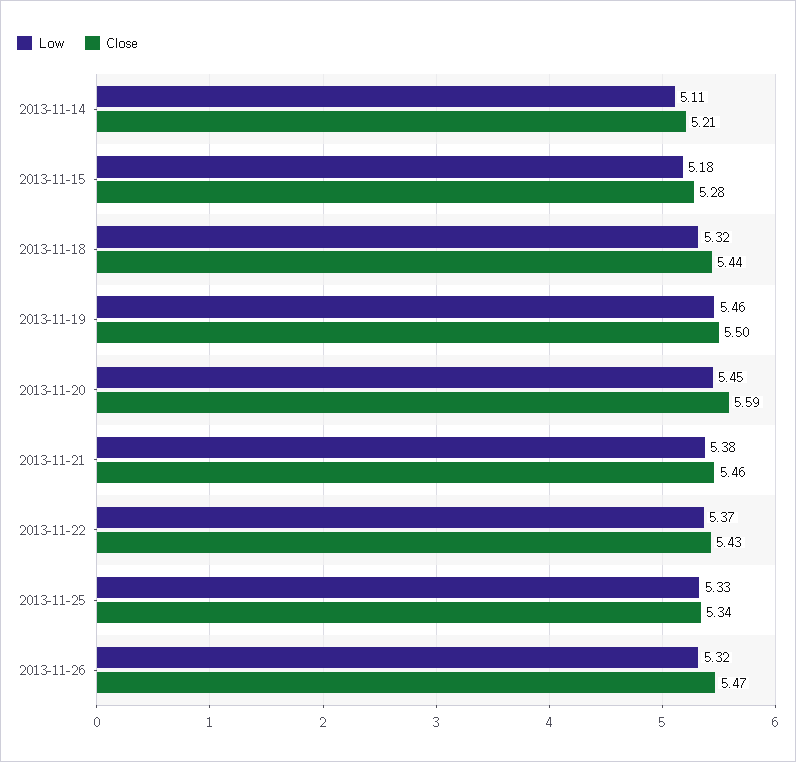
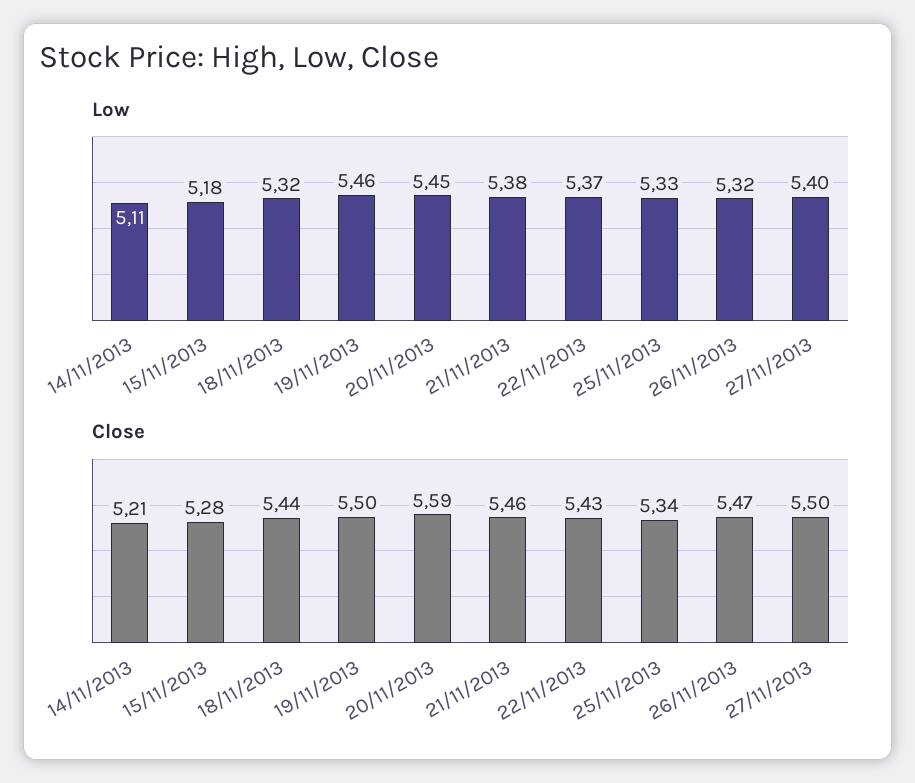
Low, 27/11/2013: none -> 5.4
Close, 27/11/2013: none -> 5.5

